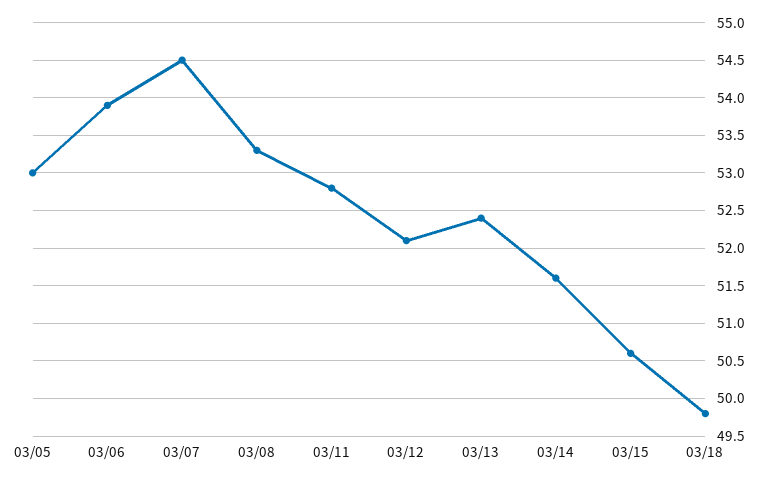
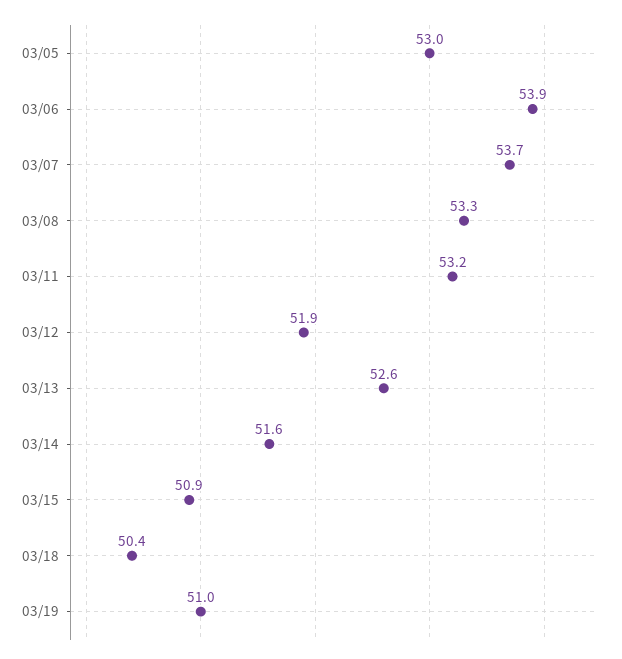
03/07: 54.5 -> 53.7
03/11: 52.8 -> 53.2
03/12: 52.1 -> 51.9
03/13: 52.4 -> 52.6
03/15: 50.6 -> 50.9
03/18: 49.8 -> 50.4
03/19: none -> 51

